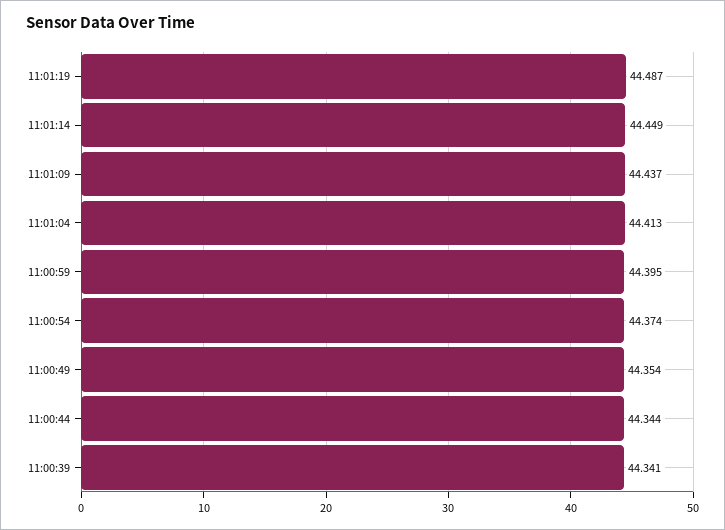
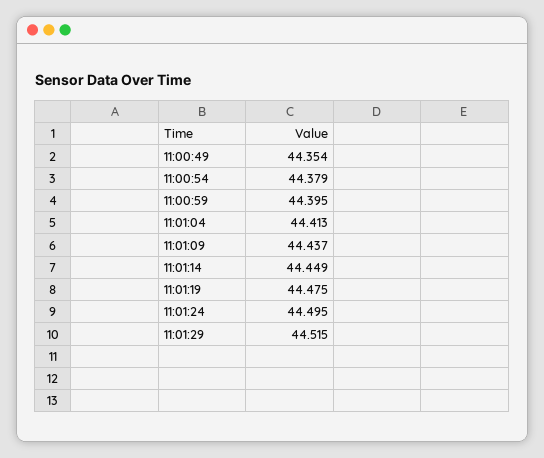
11:01:19: 44.487 -> 44.475
11:00:54: 44.374 -> 44.379
11:00:44: 44.344 -> none
11:00:39: 44.341 -> none
11:01:24: none -> 44.495
11:01:29: none -> 44.515

